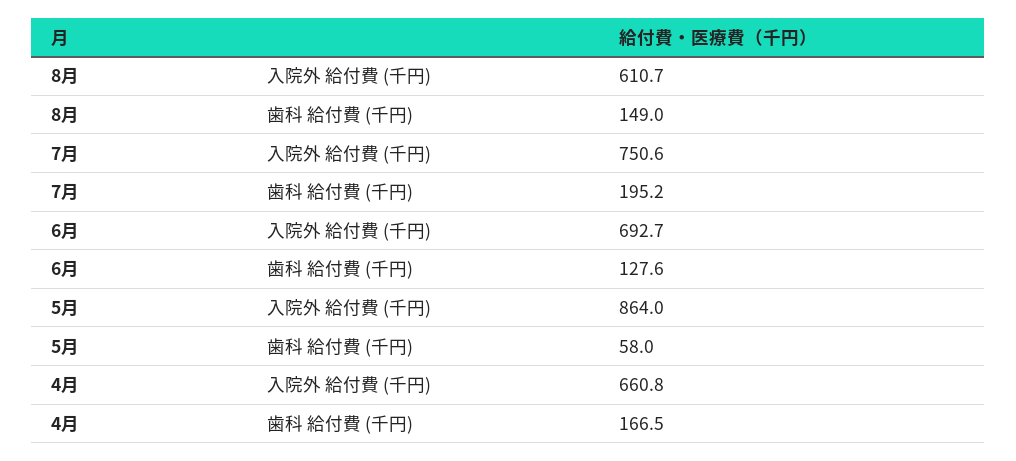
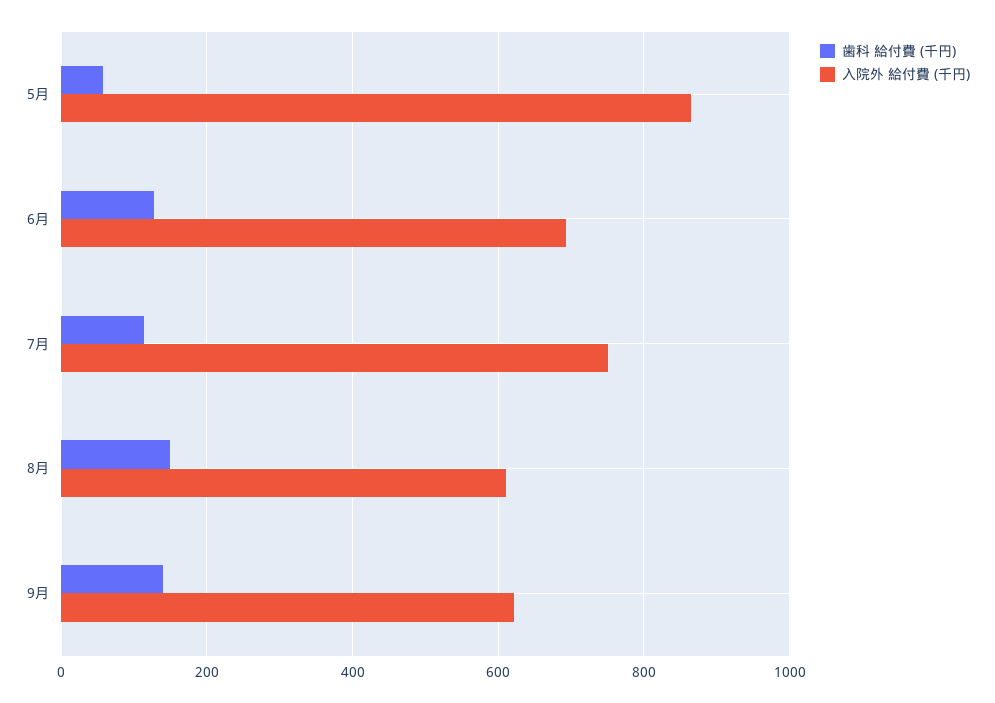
歯科 給付費 (千円), 7月: 195.2 -> 120
入院外 給付費 (千円), 4月: 660.8 -> none
歯科 給付費 (千円), 4月: 166.5 -> none
歯科 給付費 (千円), 9月: none -> 140
入院外 給付費 (千円), 9月: none -> 620

